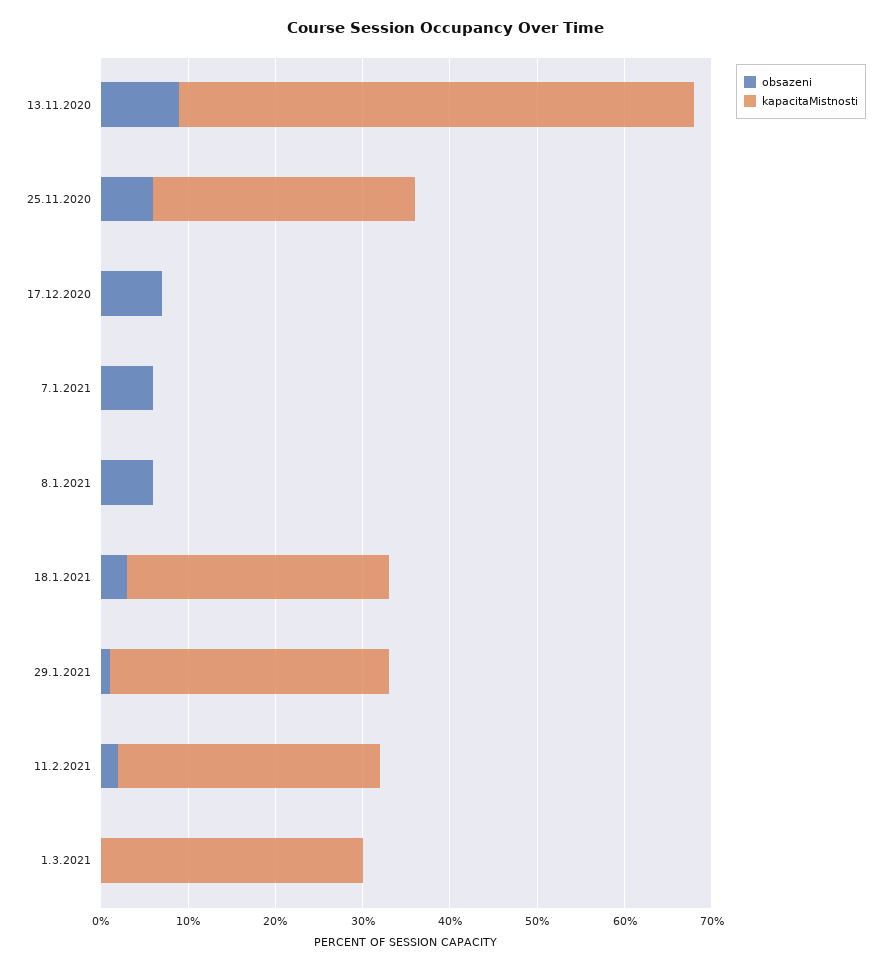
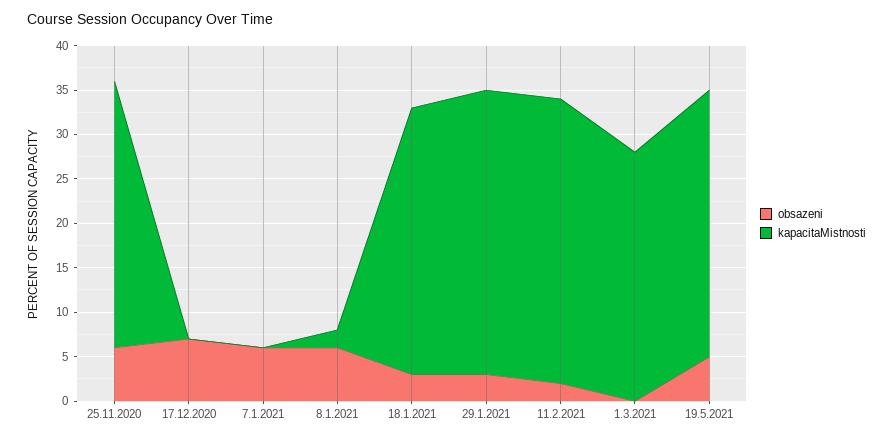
obsazeni, 13.11.2020: 9 -> none
kapacitaMistnosti, 13.11.2020: 59 -> none
kapacitaMistnosti, 8.1.2021: 0 -> 2
obsazeni, 29.1.2021: 1 -> 3
kapacitaMistnosti, 11.2.2021: 30 -> 32
kapacitaMistnosti, 1.3.2021: 30 -> 28
obsazeni, 19.5.2021: none -> 5
kapacitaMistnosti, 19.5.2021: none -> 30

